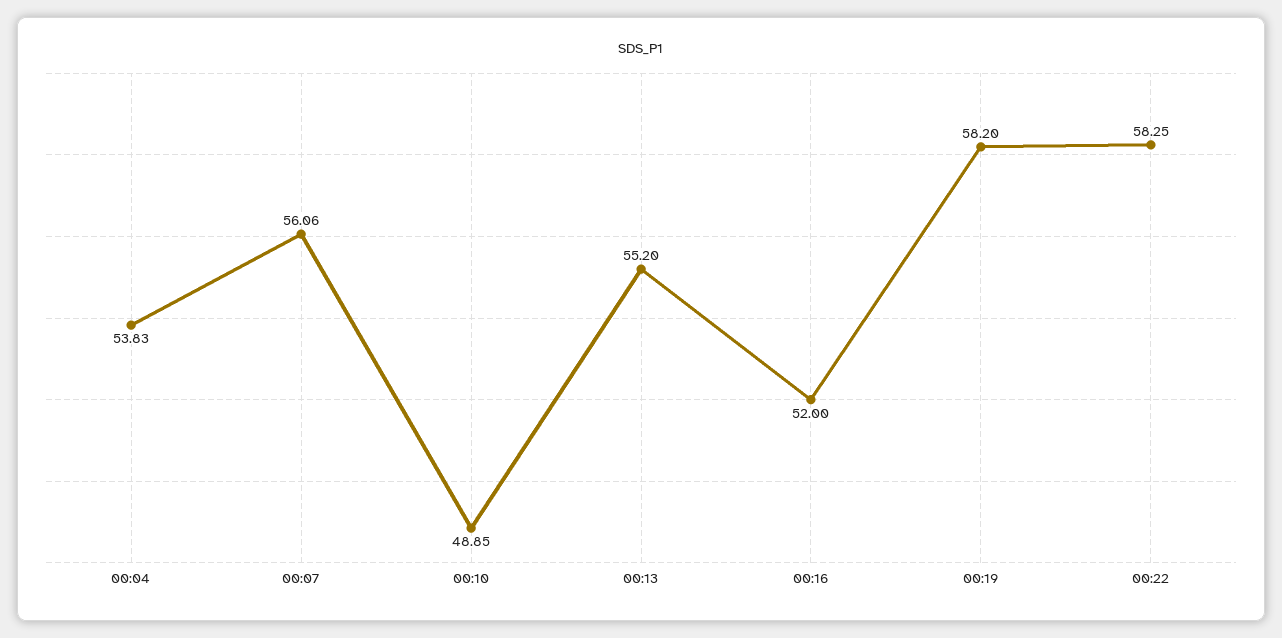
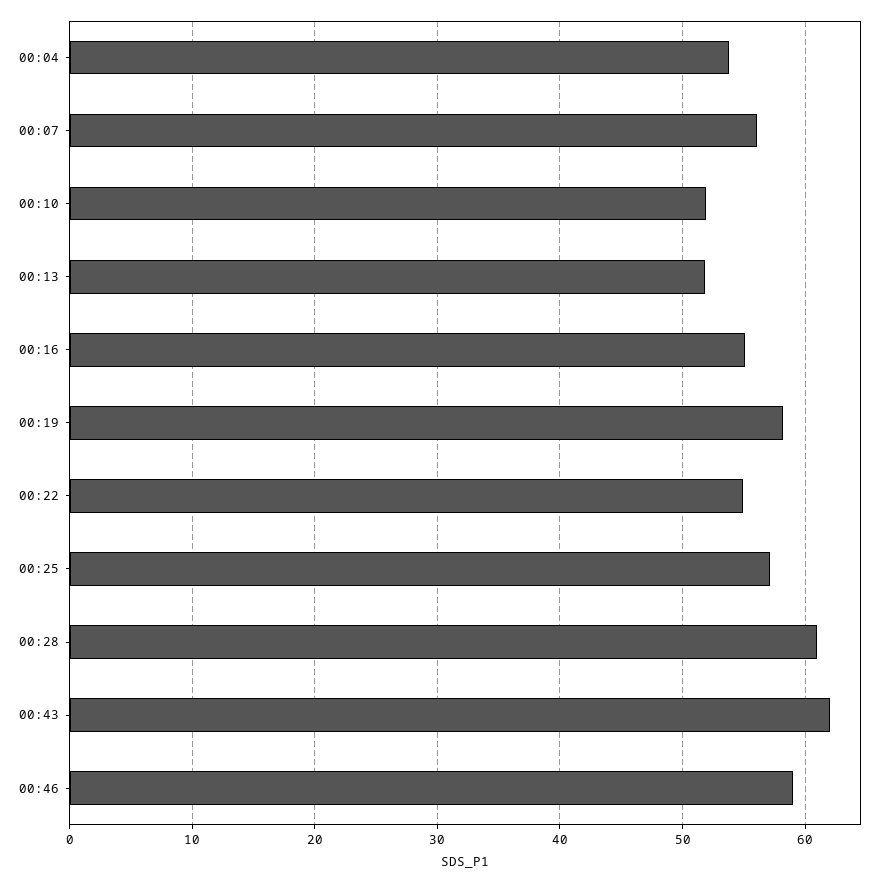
00:10: 48.85 -> 52
00:13: 55.2 -> 52
00:16: 52 -> 55
00:22: 58.25 -> 55
00:25: none -> 57
00:28: none -> 61
00:43: none -> 62
00:46: none -> 59

